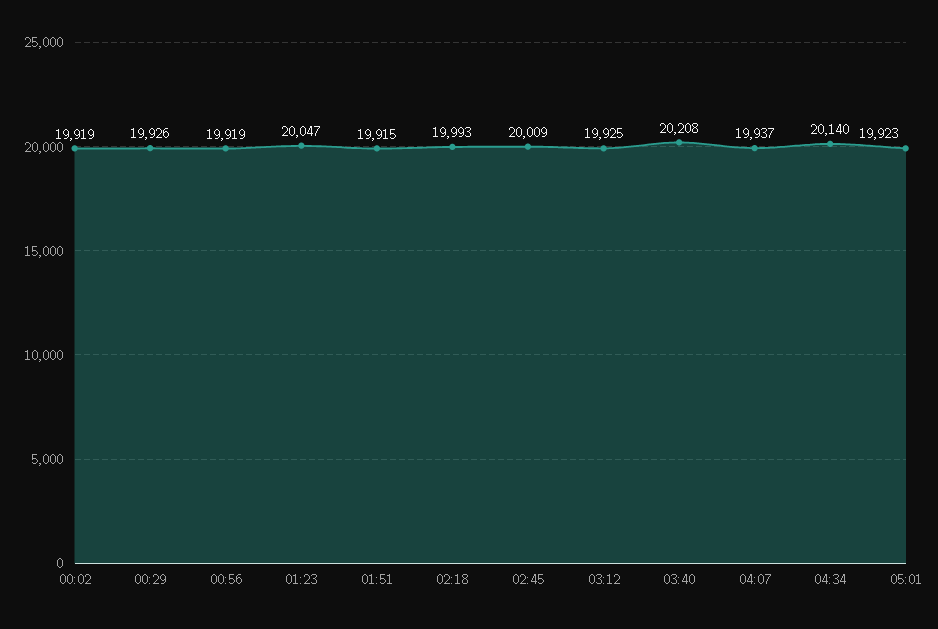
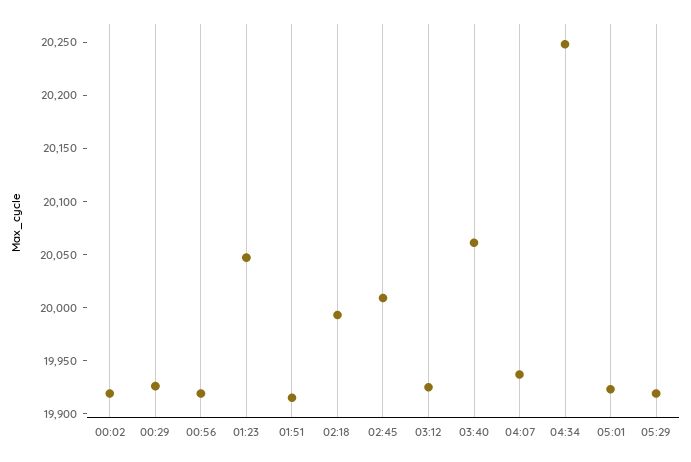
03:40: 20208 -> 20060
04:34: 20140 -> 20250
05:29: none -> 19920

